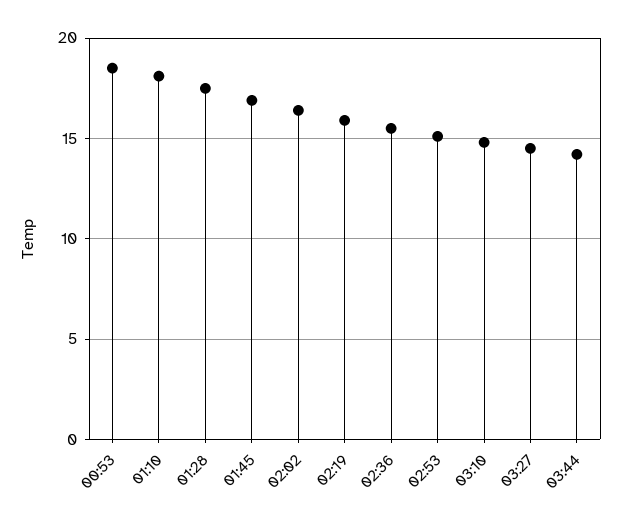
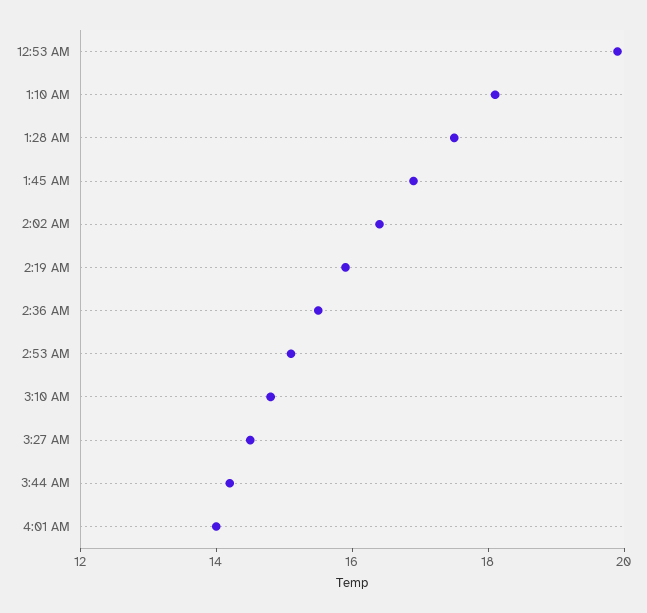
00:53: 18.5 -> 20
4:01 AM: none -> 14

